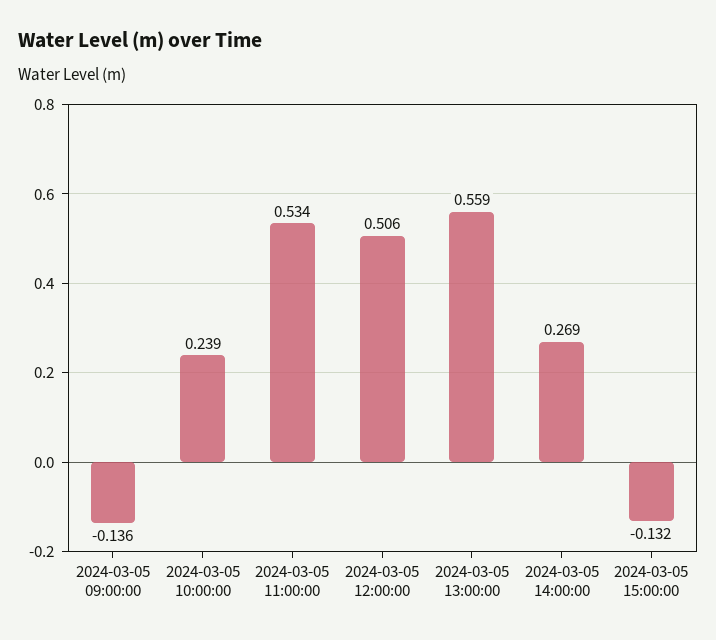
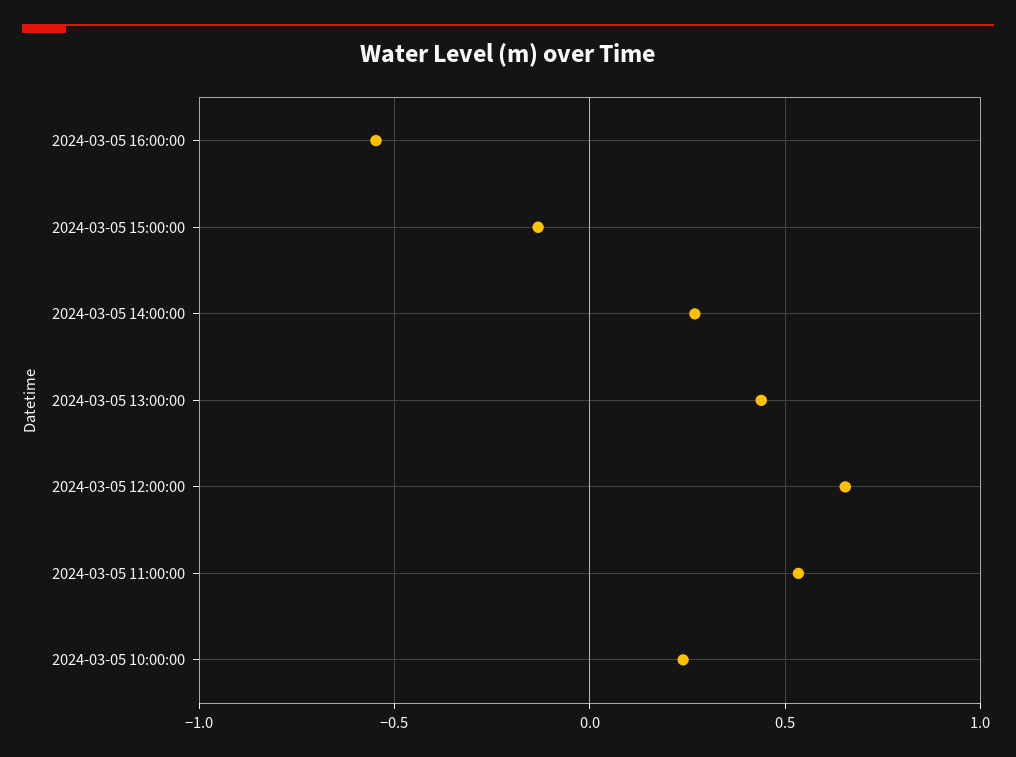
2024-03-05 09:00:00: -0.136 -> none
2024-03-05 12:00:00: 0.506 -> 0.65
2024-03-05 13:00:00: 0.559 -> 0.45
2024-03-05 16:00:00: none -> -0.55

